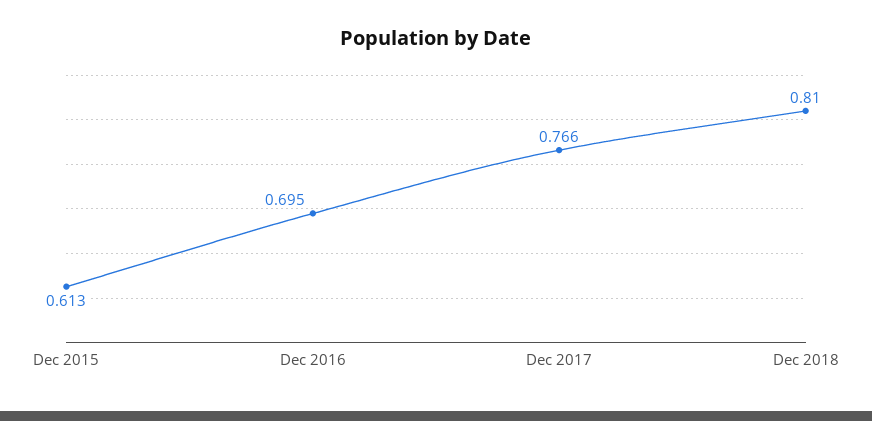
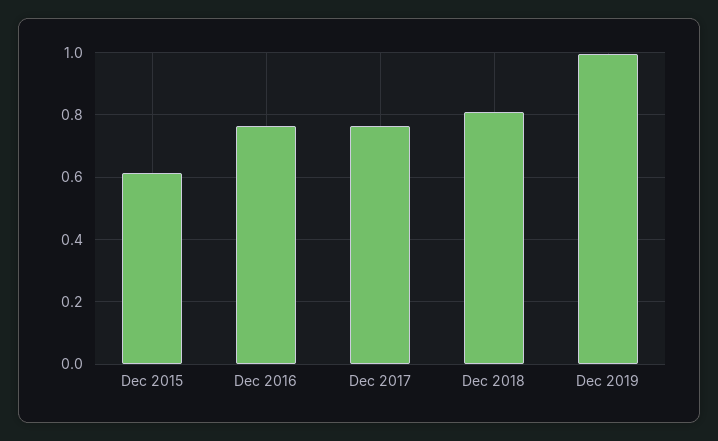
Dec 2016: 0.695 -> 0.76
Dec 2019: none -> 1

